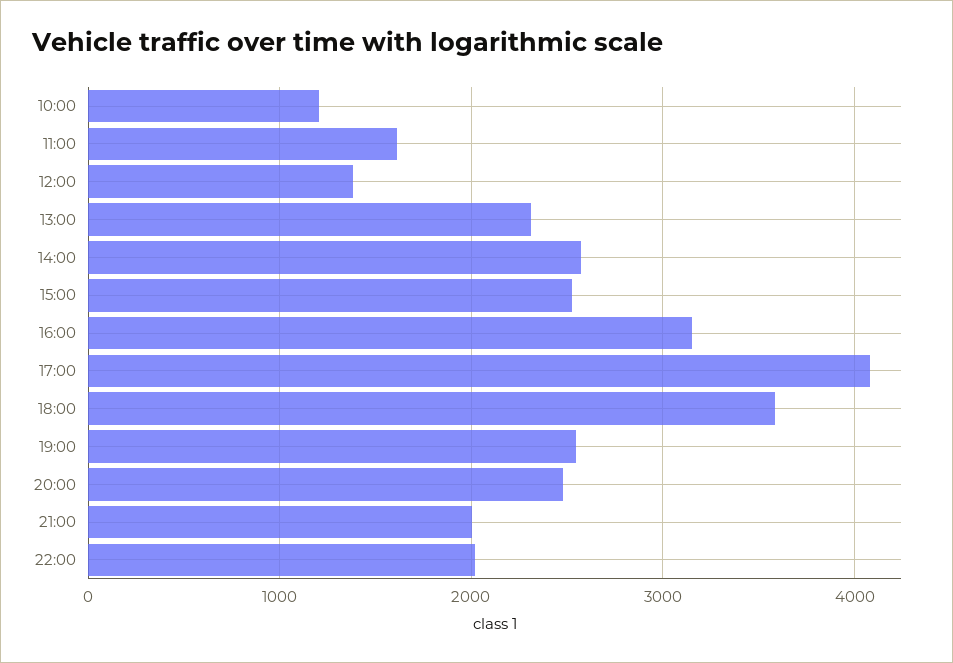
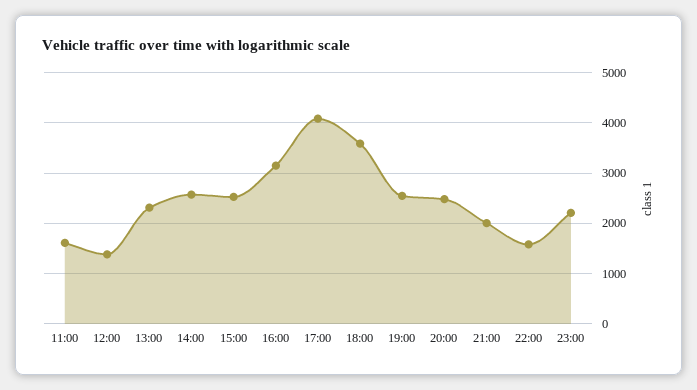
10:00: 1200 -> none
22:00: 2000 -> 1600
23:00: none -> 2200

